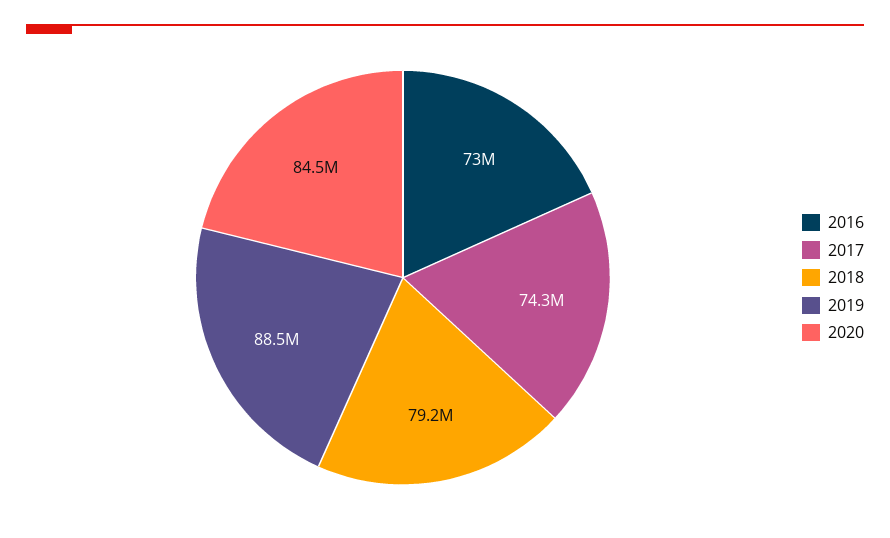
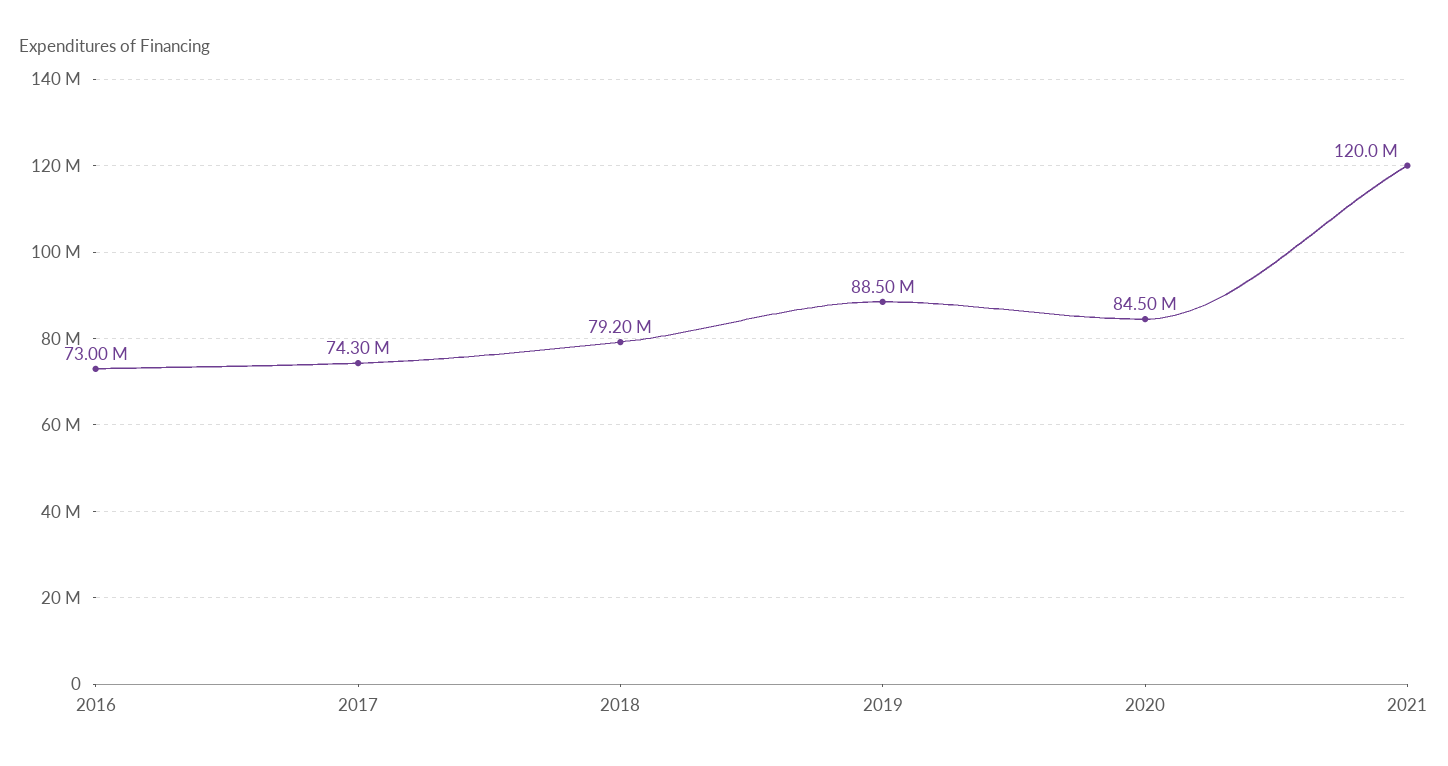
2021: none -> 120000000

